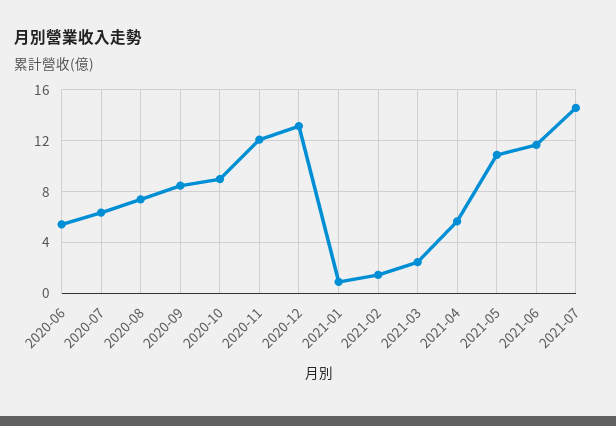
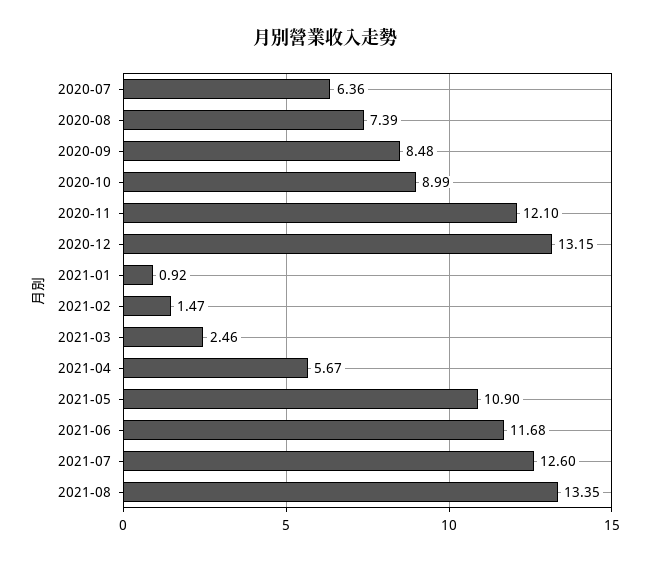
2020-06: 5.5 -> none
2021-07: 14.5 -> 12.6
2021-08: none -> 13.35

